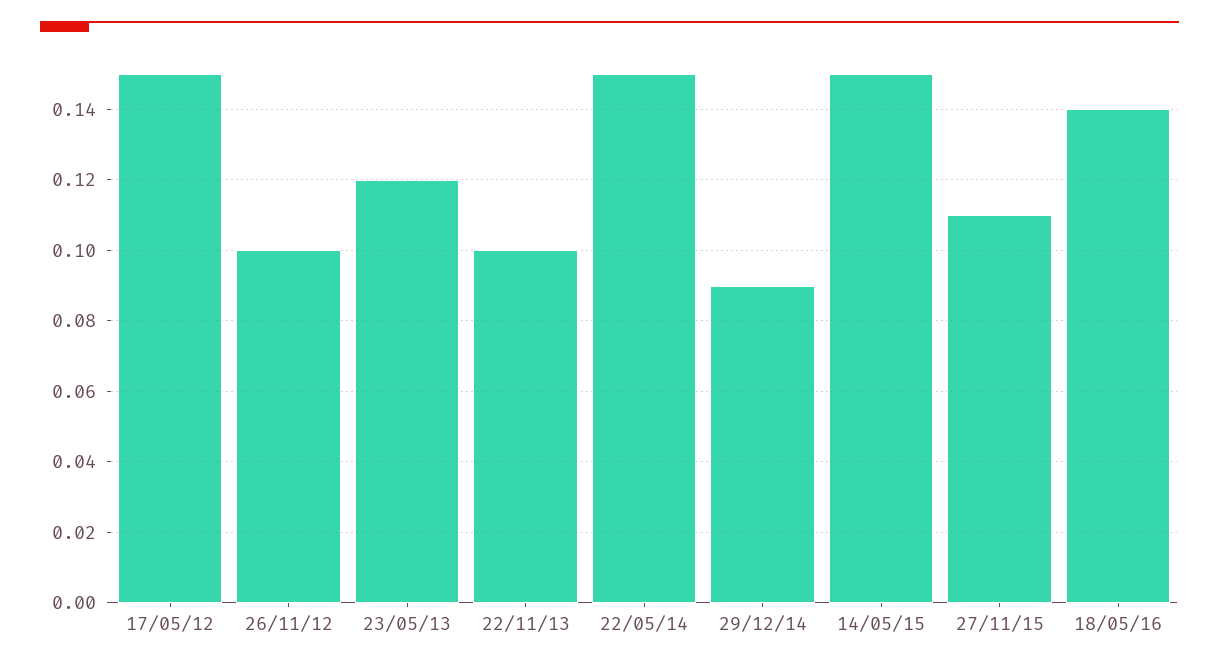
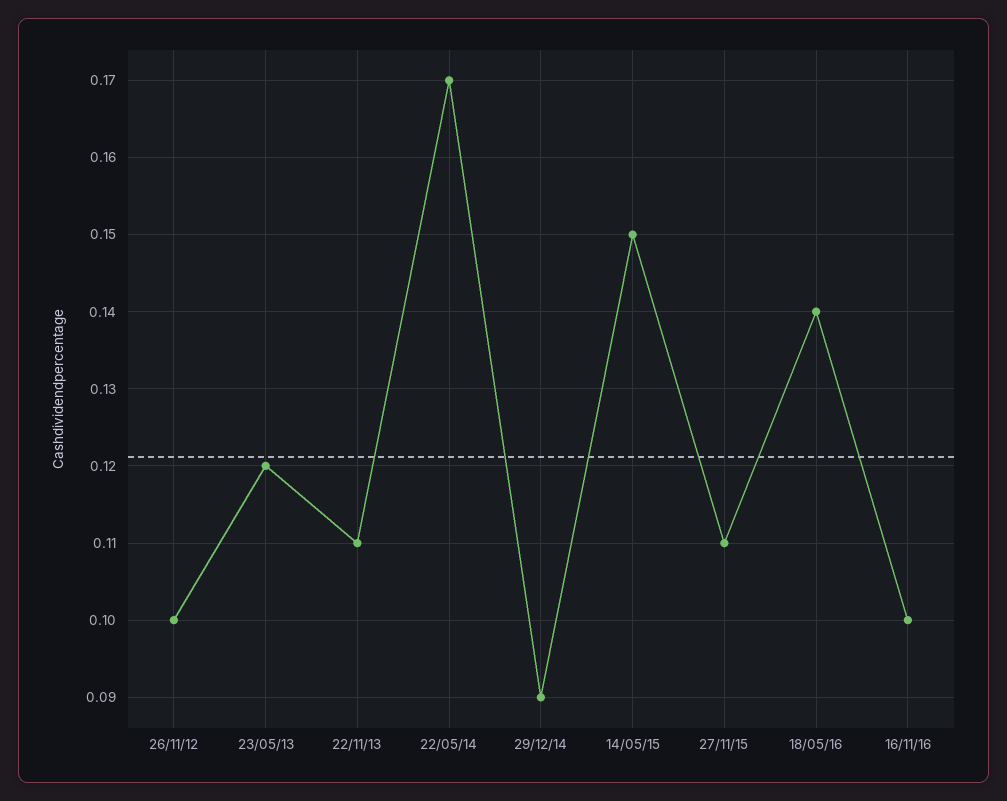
17/05/12: 0.15 -> none
22/11/13: 0.1 -> 0.11
22/05/14: 0.15 -> 0.17
16/11/16: none -> 0.1

